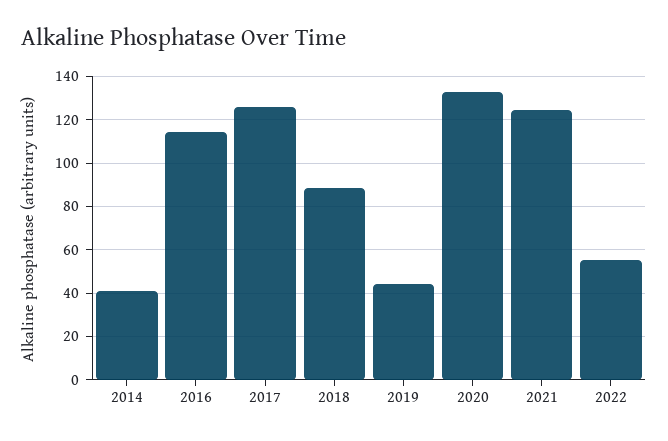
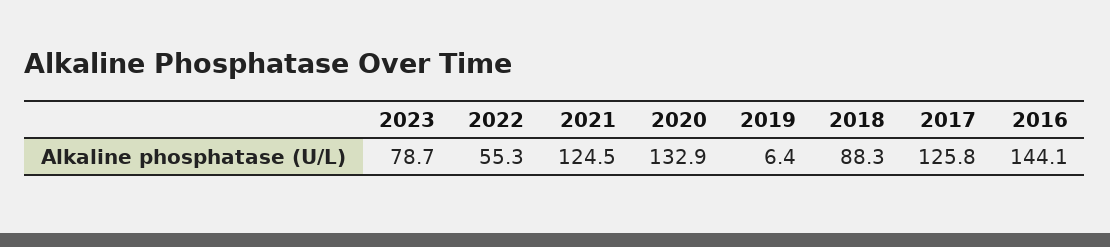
2014: 40 -> none
2016: 115 -> 144.1
2019: 45 -> 6.4
2023: none -> 78.7

